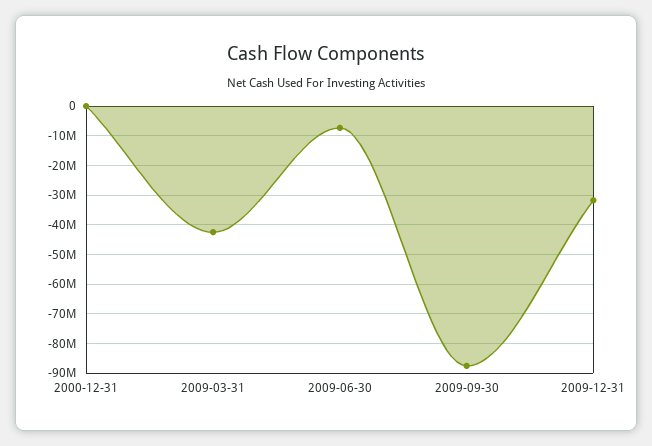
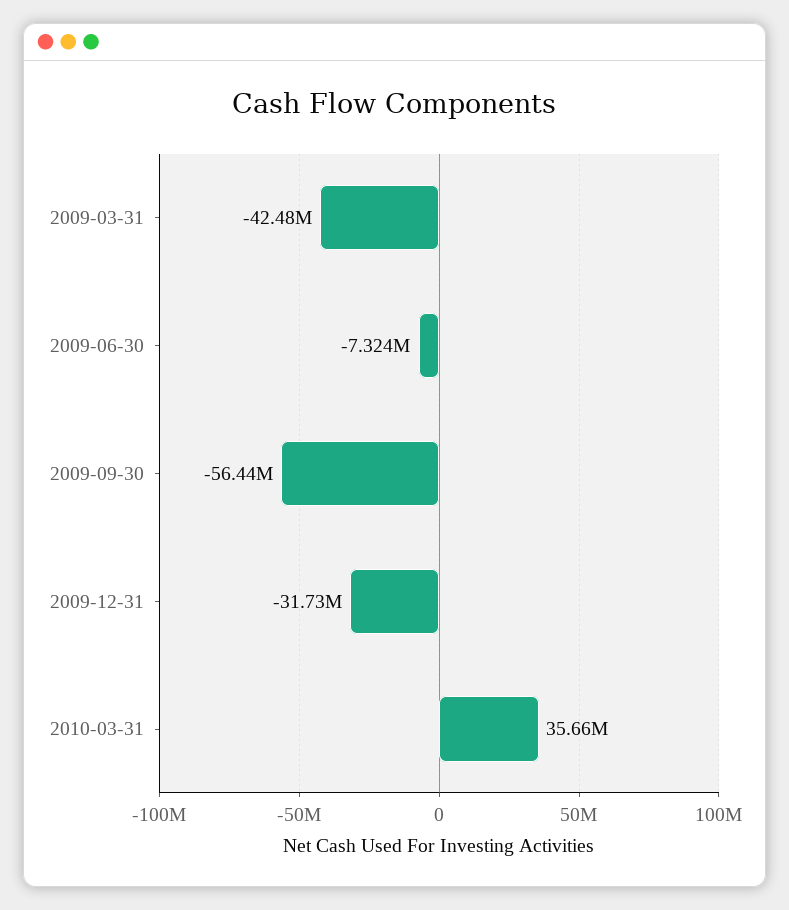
2000-12-31: 0 -> none
2009-09-30: -87500000 -> -56440000
2010-03-31: none -> 35660000

